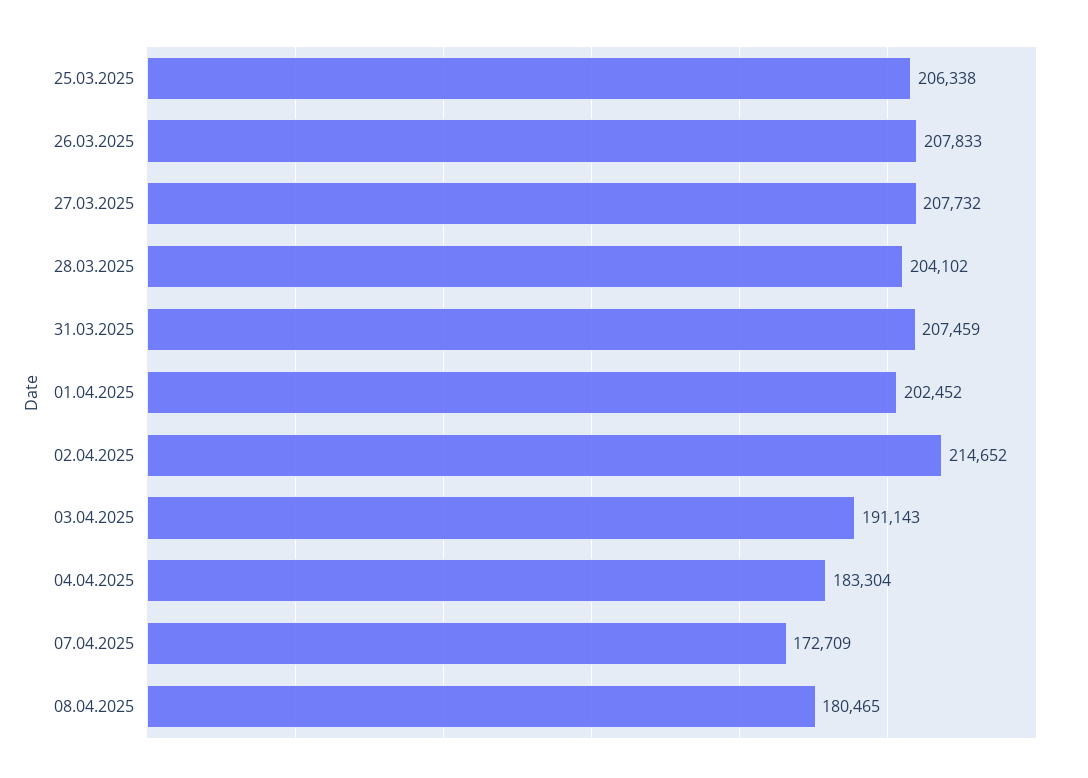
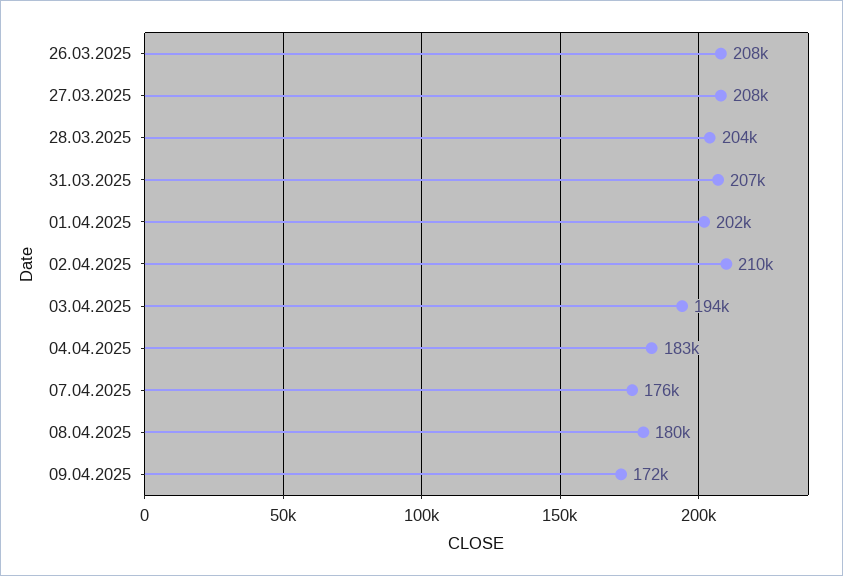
25.03.2025: 206338 -> none
02.04.2025: 214652 -> 210000
03.04.2025: 191143 -> 194000
07.04.2025: 172709 -> 176000
09.04.2025: none -> 172000

